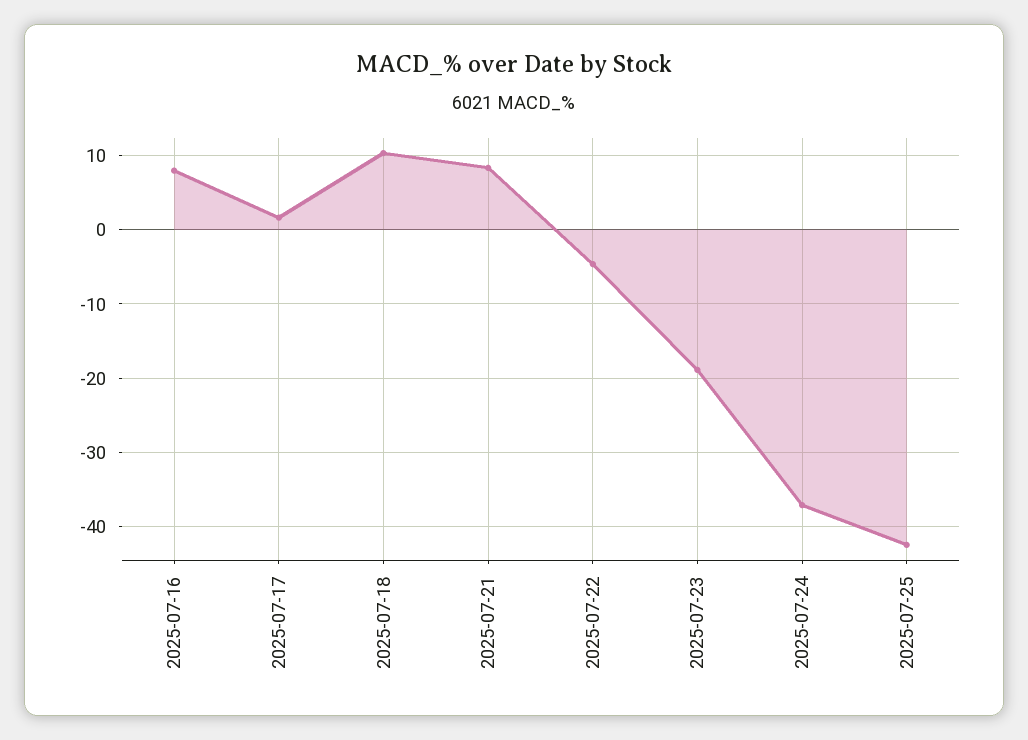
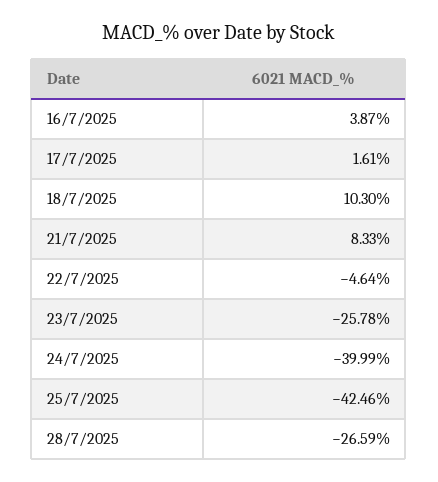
2025-07-16: 8 -> 3.87
2025-07-23: -19 -> -25.78
2025-07-24: -37 -> -39.99
28/7/2025: none -> -26.59

